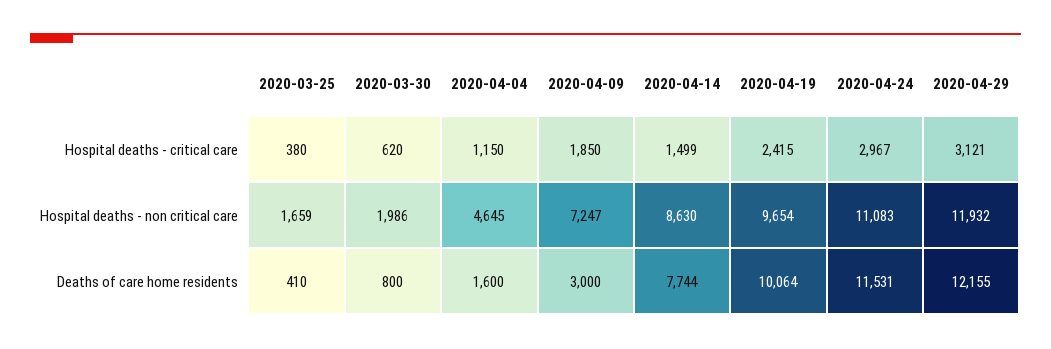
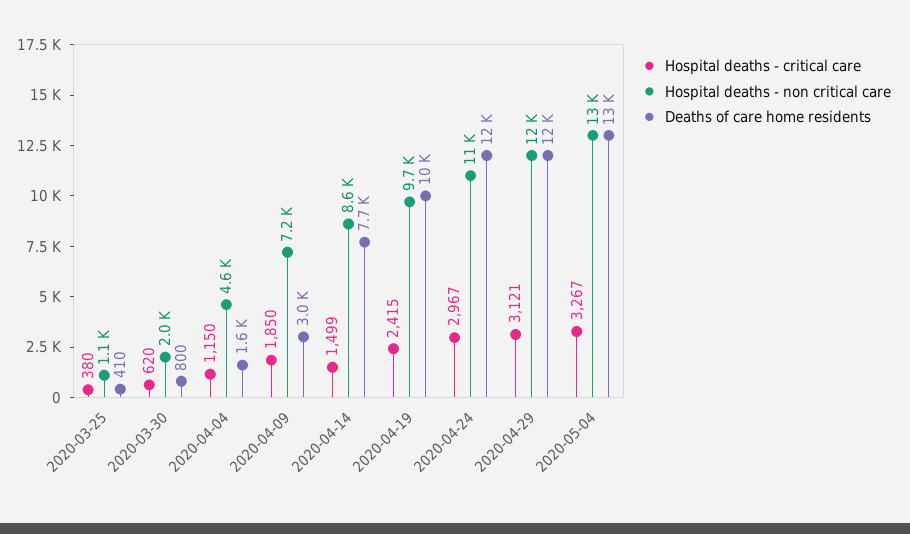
Hospital deaths - non critical care, 2020-03-25: 1659 -> 1100
Hospital deaths - critical care, 2020-05-04: none -> 3267
Hospital deaths - non critical care, 2020-05-04: none -> 13000
Deaths of care home residents, 2020-05-04: none -> 13000

